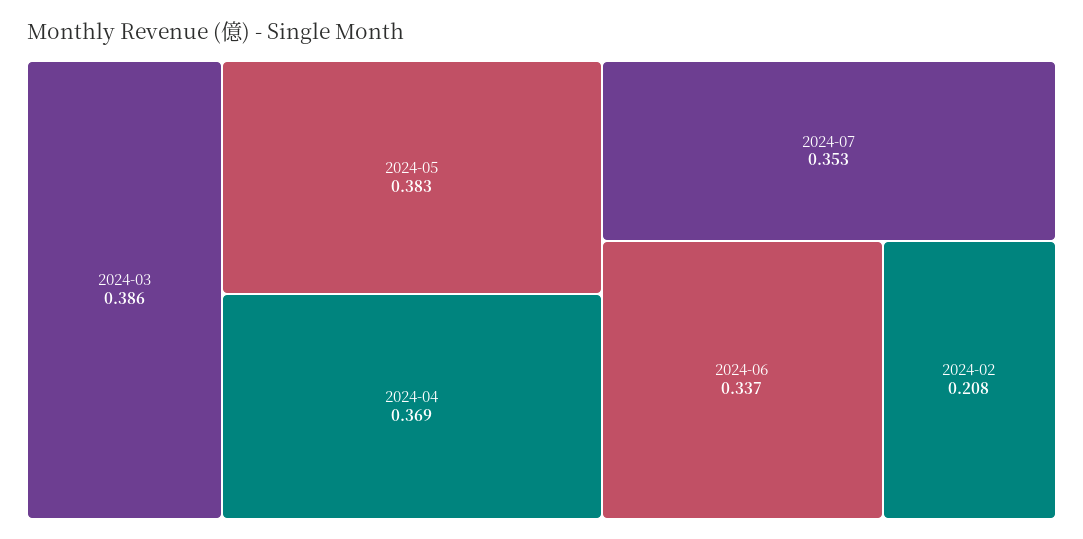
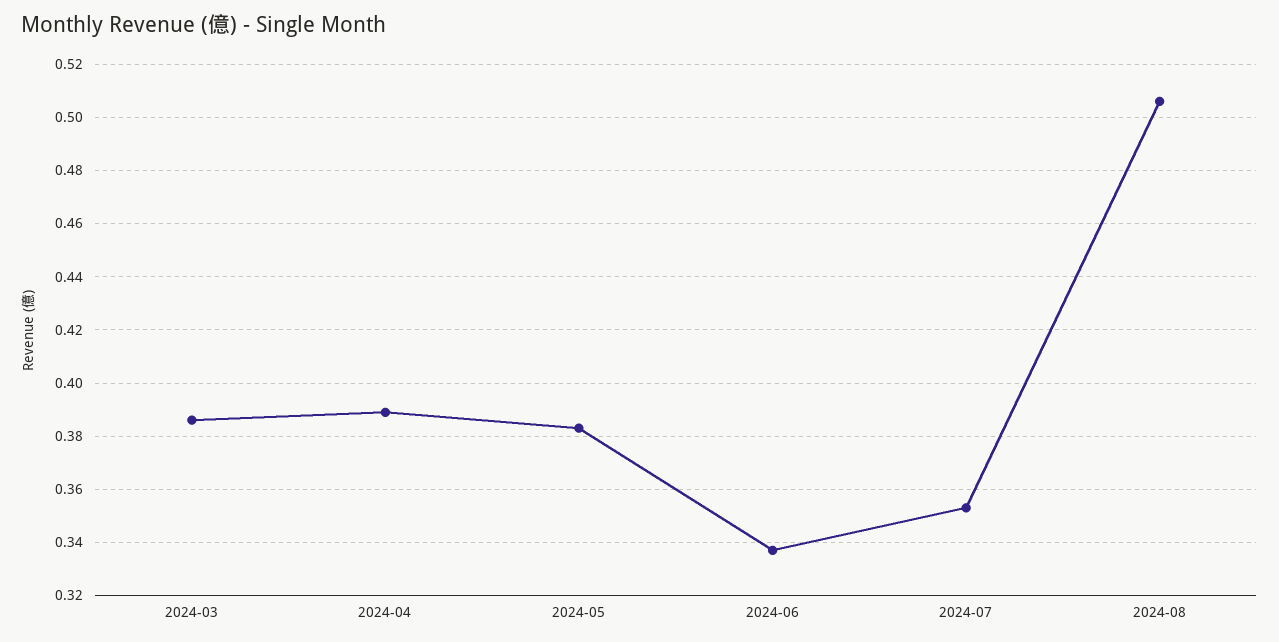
2024-04: 0.369 -> 0.39
2024-02: 0.208 -> none
2024-08: none -> 0.505

